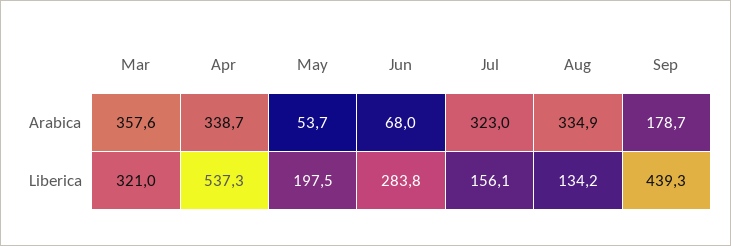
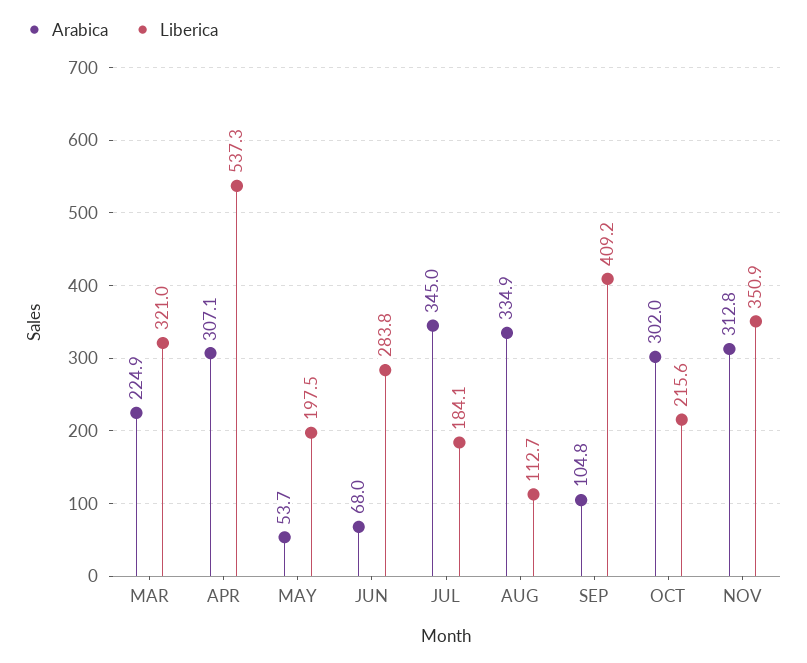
Arabica, Mar: 357.6 -> 224.9
Arabica, Apr: 338.7 -> 307.1
Arabica, Jul: 323 -> 345
Arabica, Sep: 178.7 -> 104.8
Liberica, Jul: 156.1 -> 184.1
Liberica, Aug: 134.2 -> 112.7
Liberica, Sep: 439.3 -> 409.2
Arabica, OCT: none -> 302
Liberica, OCT: none -> 215.6
Arabica, NOV: none -> 312.8
Liberica, NOV: none -> 350.9

